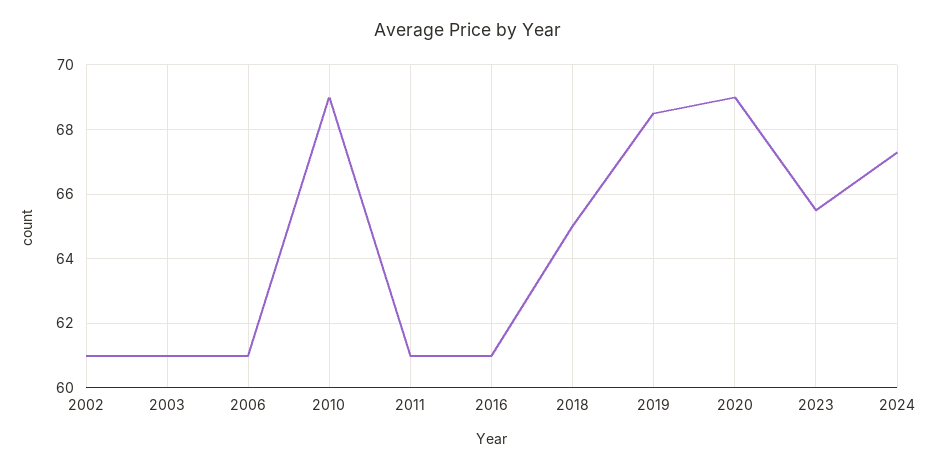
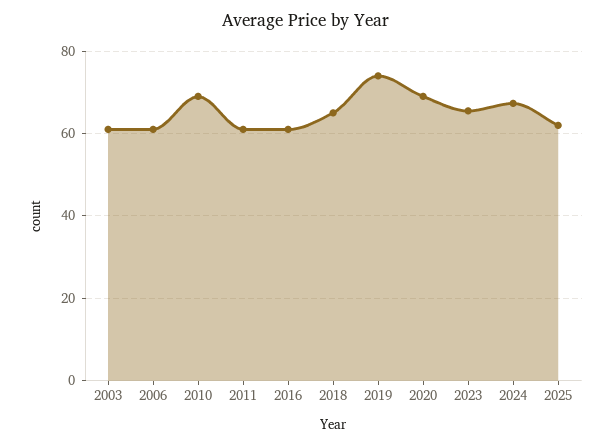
2002: 61 -> none
2019: 68.5 -> 74
2025: none -> 62

